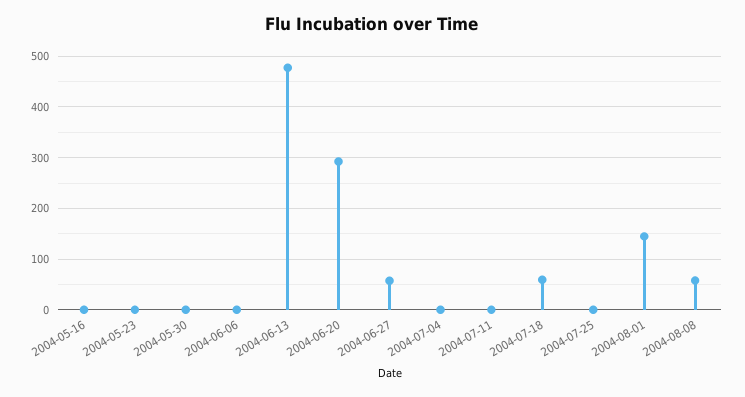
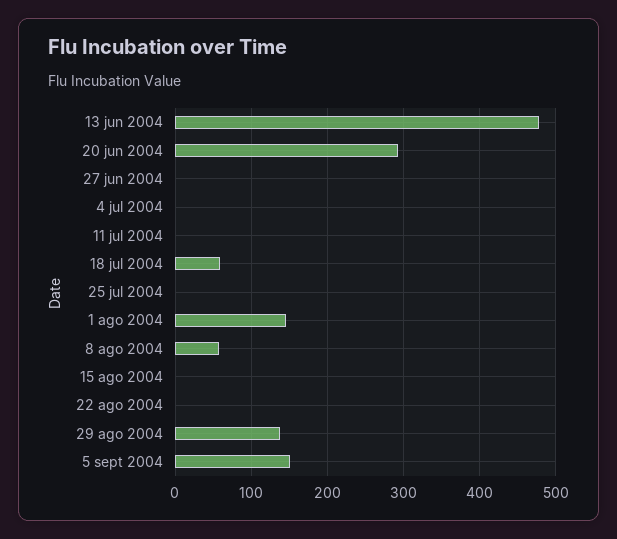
2004-05-16: 0 -> none
2004-05-23: 0 -> none
2004-05-30: 0 -> none
2004-06-06: 0 -> none
2004-06-27: 60 -> 0
15 ago 2004: none -> 0
22 ago 2004: none -> 0
29 ago 2004: none -> 140
5 sept 2004: none -> 150

